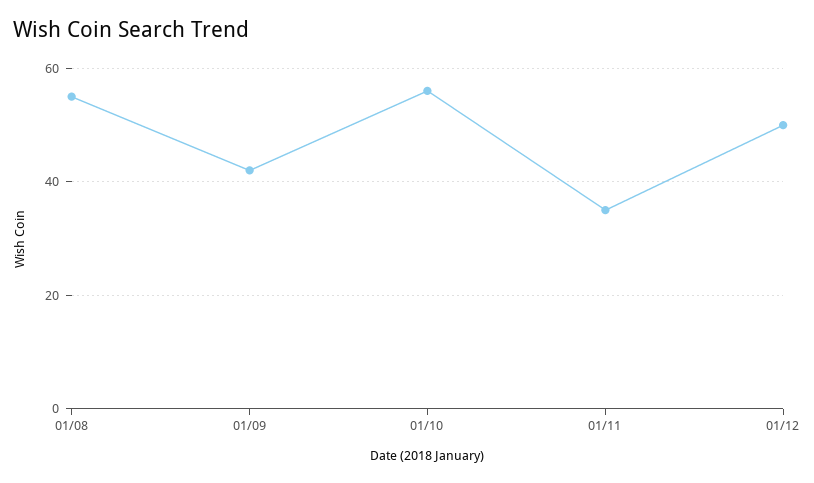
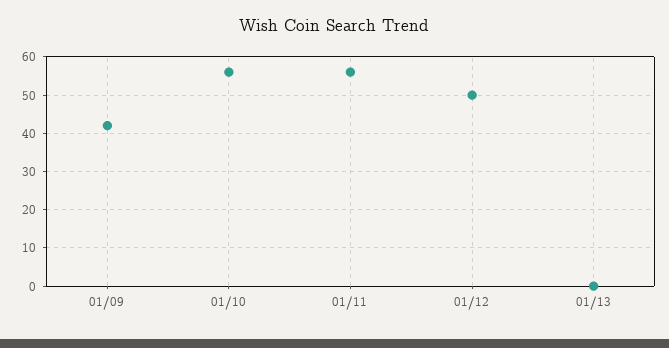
01/08: 55 -> none
01/11: 35 -> 55
01/13: none -> 0

